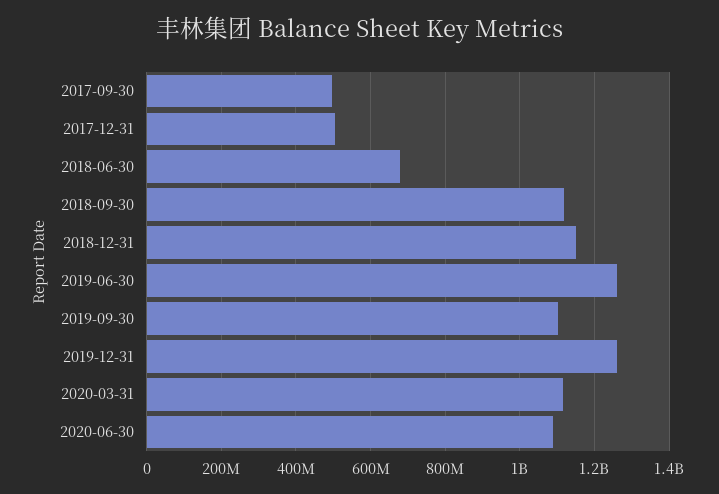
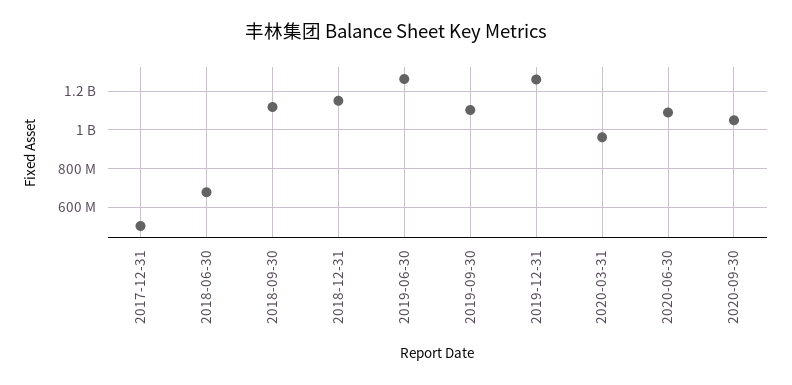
2017-09-30: 500000000 -> none
2020-03-31: 1120000000 -> 950000000
2020-09-30: none -> 1050000000

